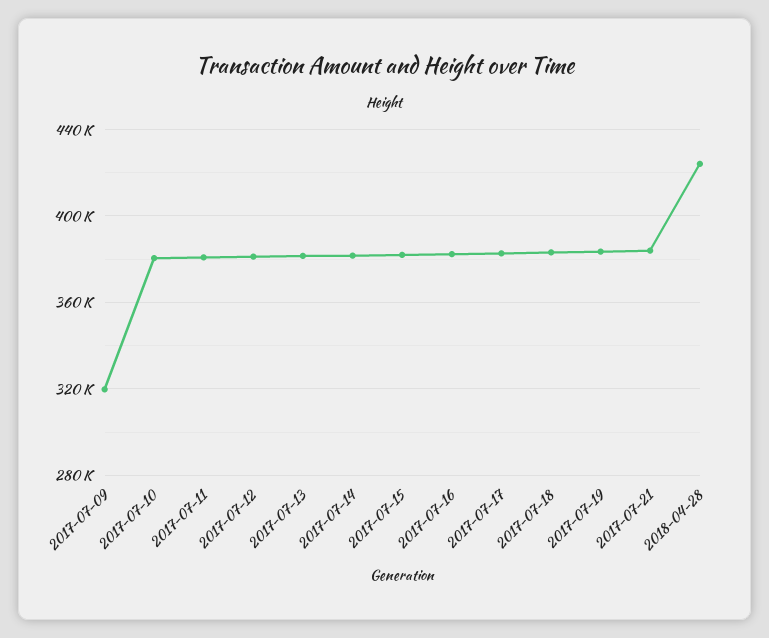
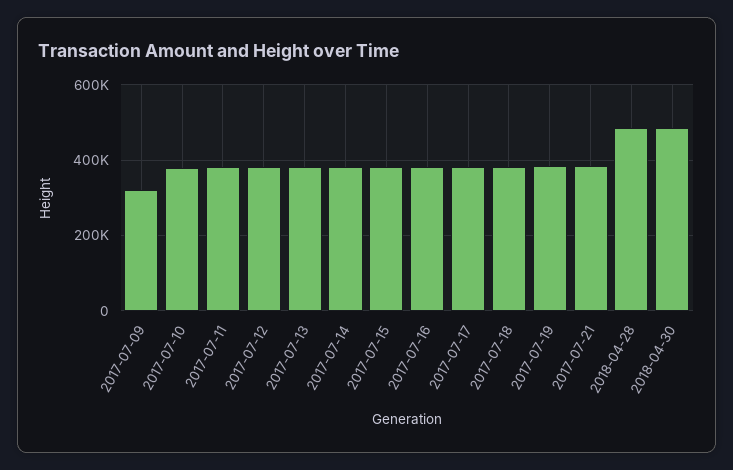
2018-04-28: 425000 -> 480000
2018-04-30: none -> 480000

